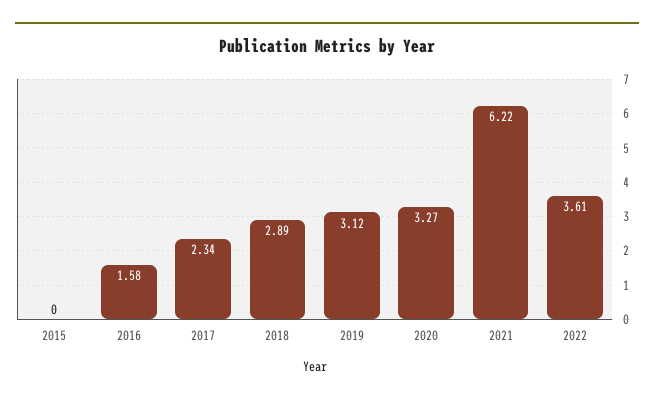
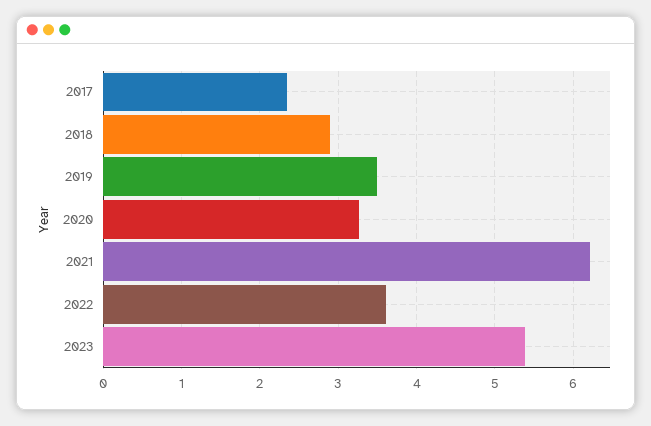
2015: 0 -> none
2016: 1.58 -> none
2019: 3.12 -> 3.5
2023: none -> 5.4

